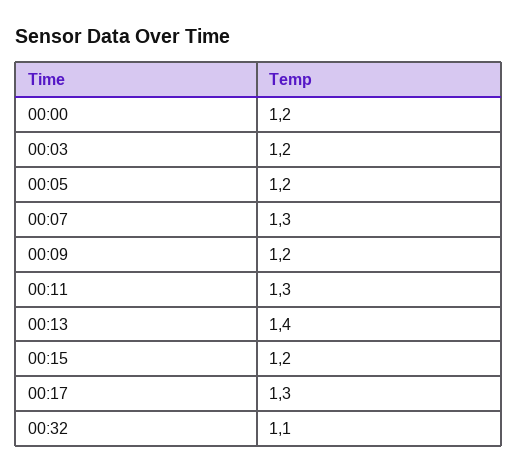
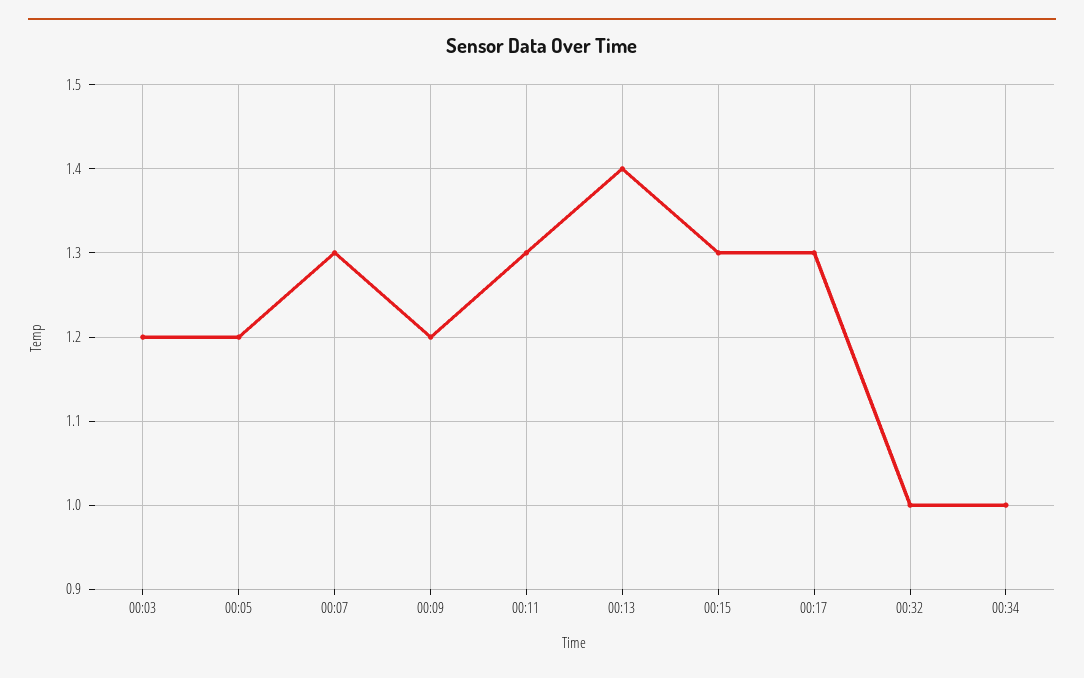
00:00: 1.2 -> none
00:15: 1.2 -> 1.3
00:32: 1.1 -> 1
00:34: none -> 1

